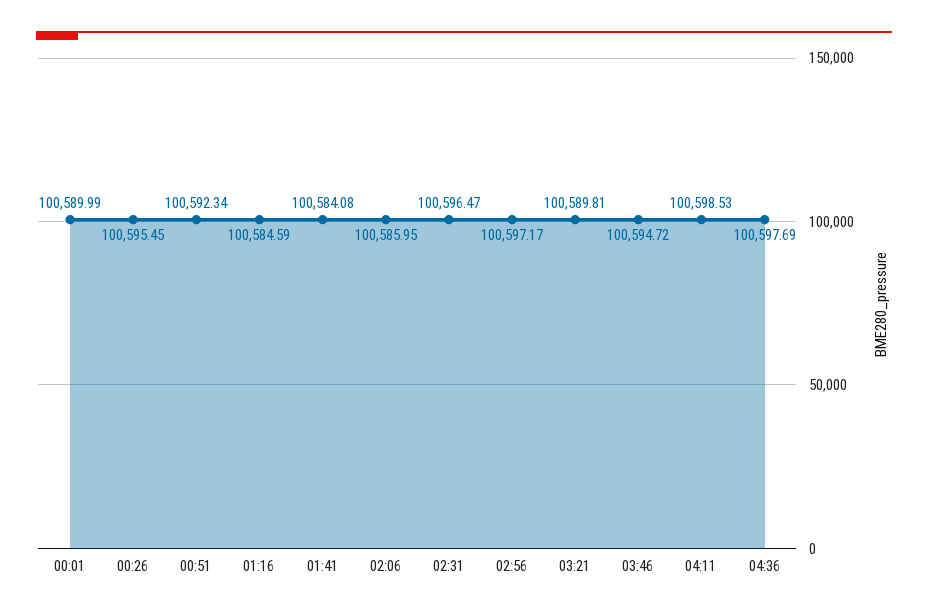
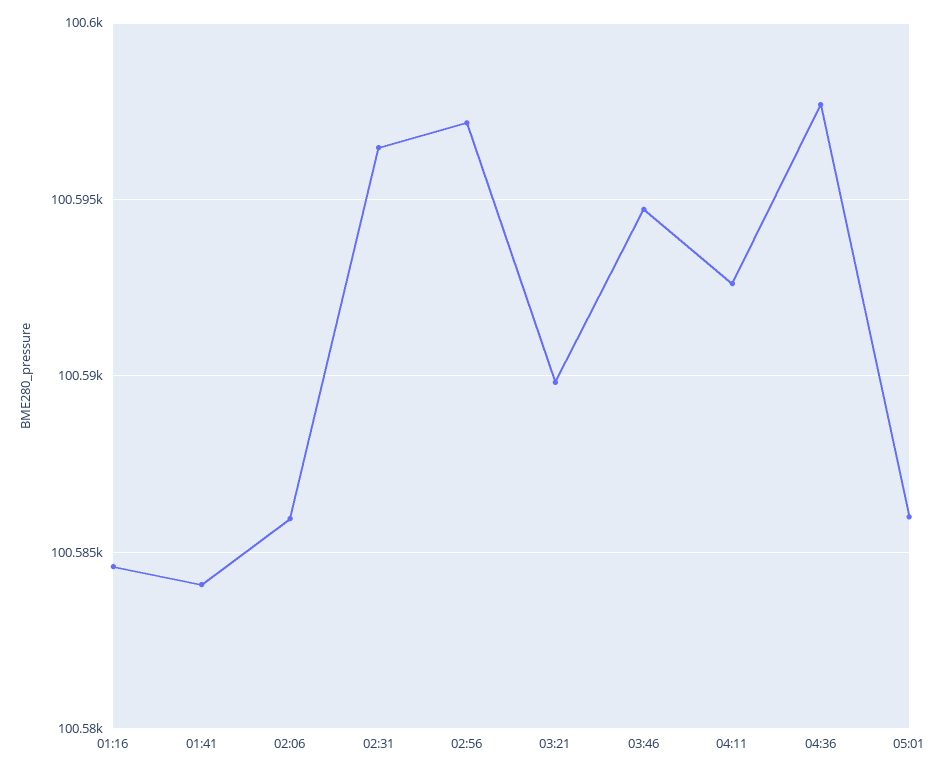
00:01: 100589.99 -> none
00:26: 100595.45 -> none
00:51: 100592.34 -> none
04:11: 100598.53 -> 100592.5
05:01: none -> 100586

